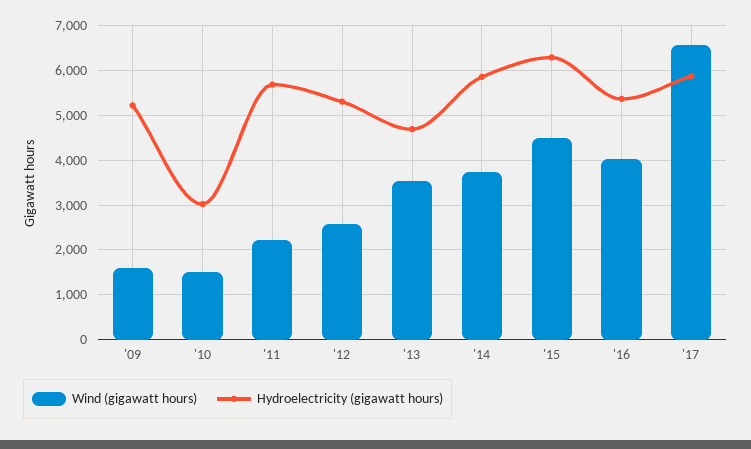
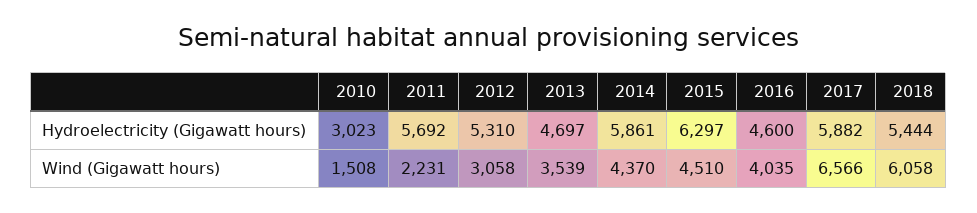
Wind (gigawatt hours), '09: 1600 -> none
Hydroelectricity (gigawatt hours), '09: 5200 -> none
Wind (gigawatt hours), '12: 2600 -> 3058
Wind (gigawatt hours), '14: 3800 -> 4370
Hydroelectricity (gigawatt hours), '16: 5400 -> 4600
Hydroelectricity (gigawatt hours), 2018: none -> 5444
Wind (gigawatt hours), 2018: none -> 6058

